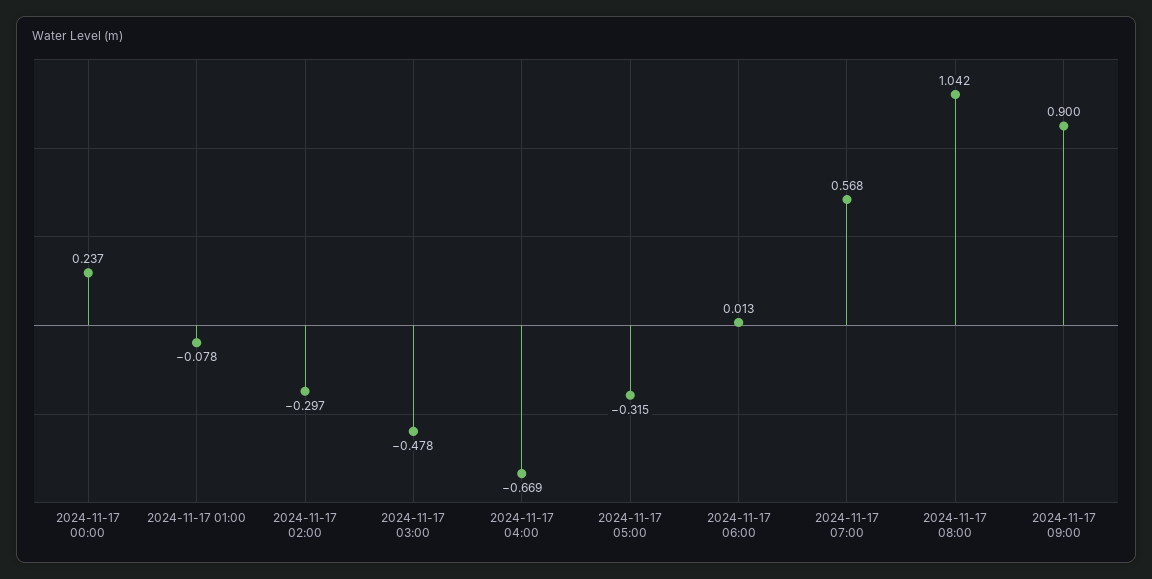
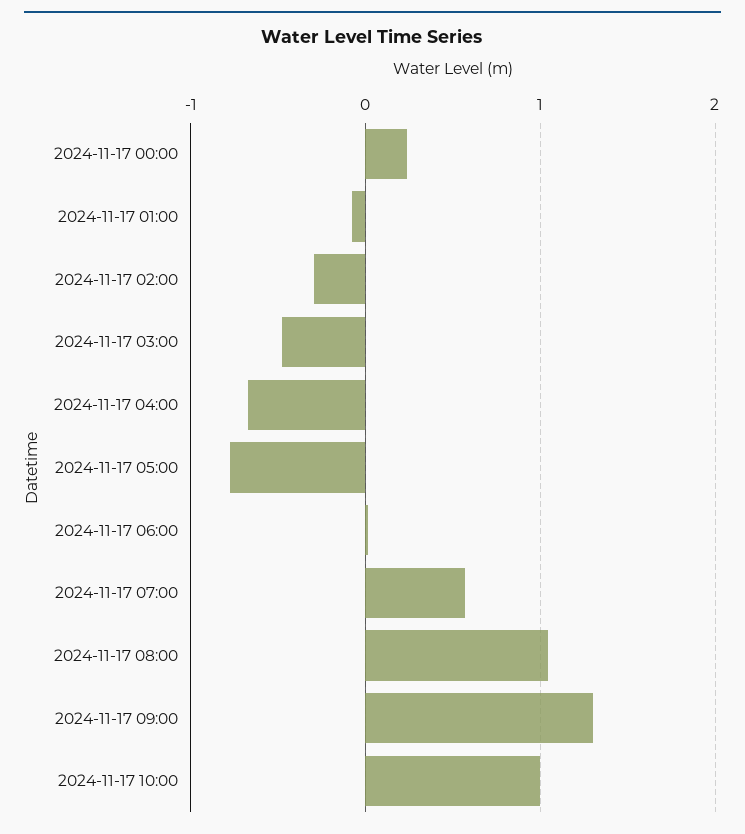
2024-11-17 05:00: -0.315 -> -0.8
2024-11-17 09:00: 0.9 -> 1.3
2024-11-17 10:00: none -> 1

